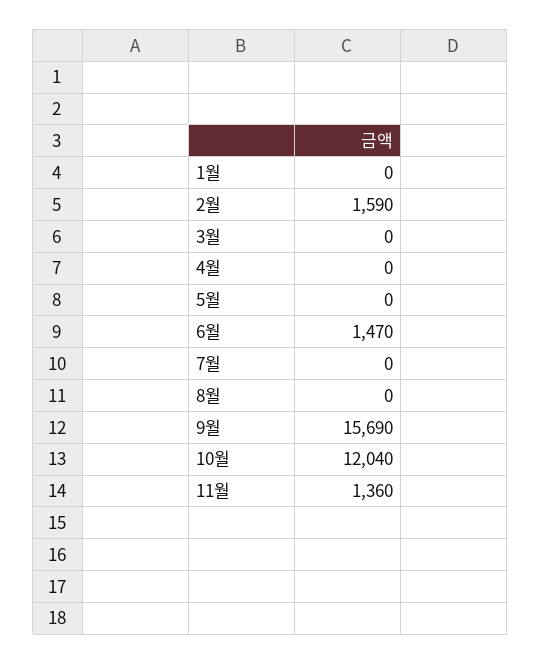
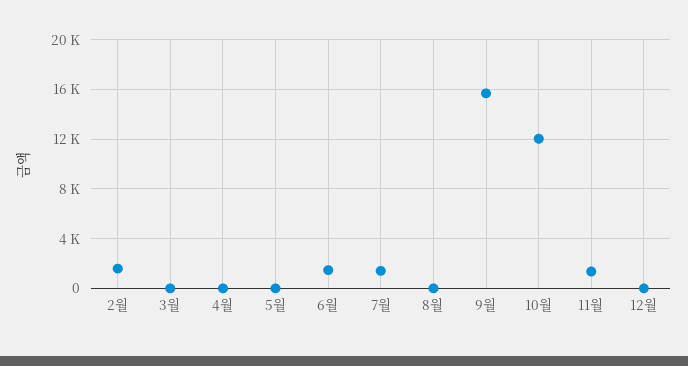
1월: 0 -> none
7월: 0 -> 1500
12월: none -> 0

